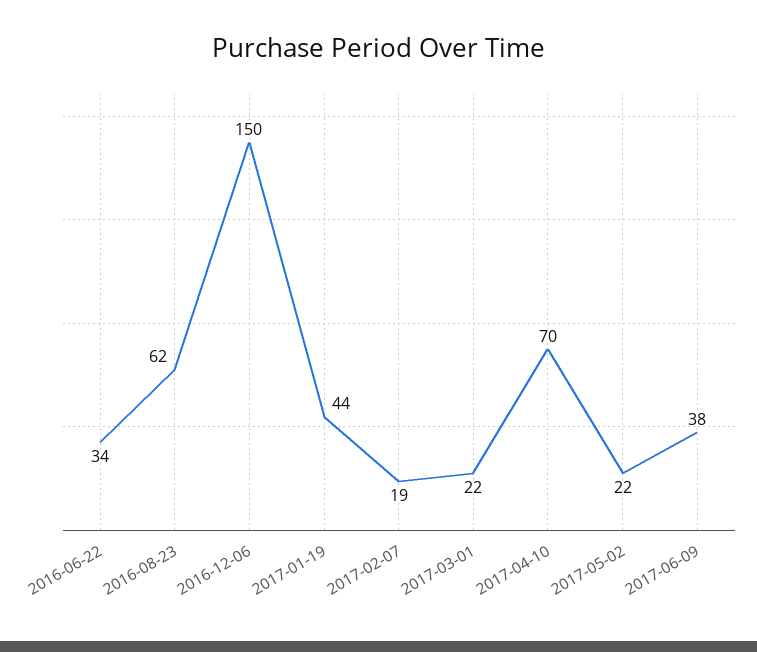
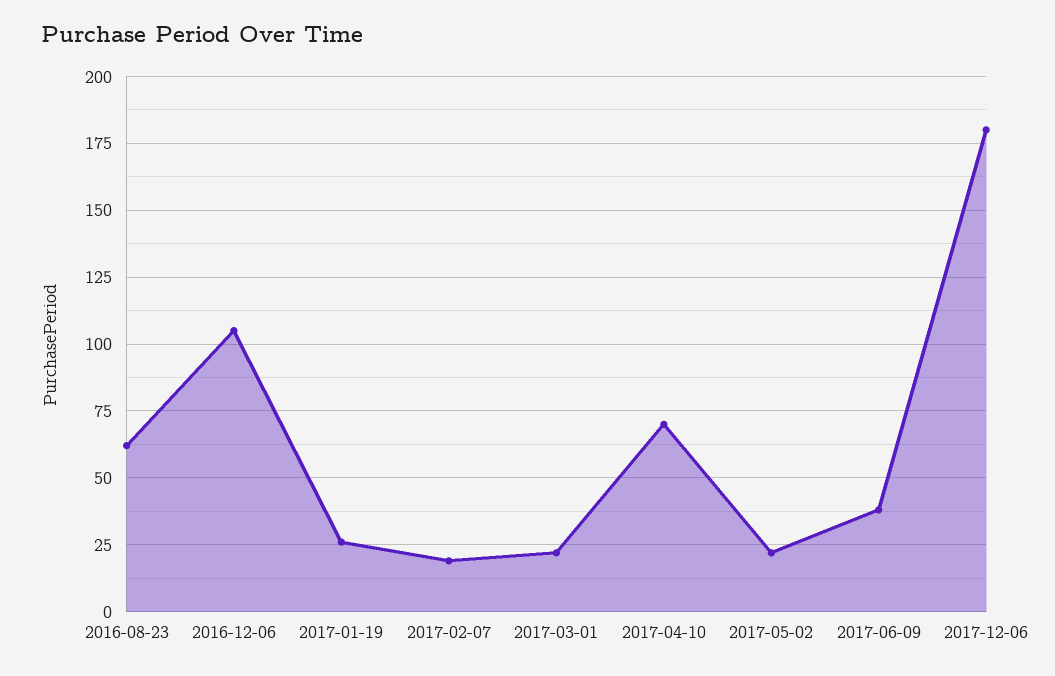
2016-06-22: 34 -> none
2016-12-06: 150 -> 105
2017-01-19: 44 -> 25
2017-12-06: none -> 180

